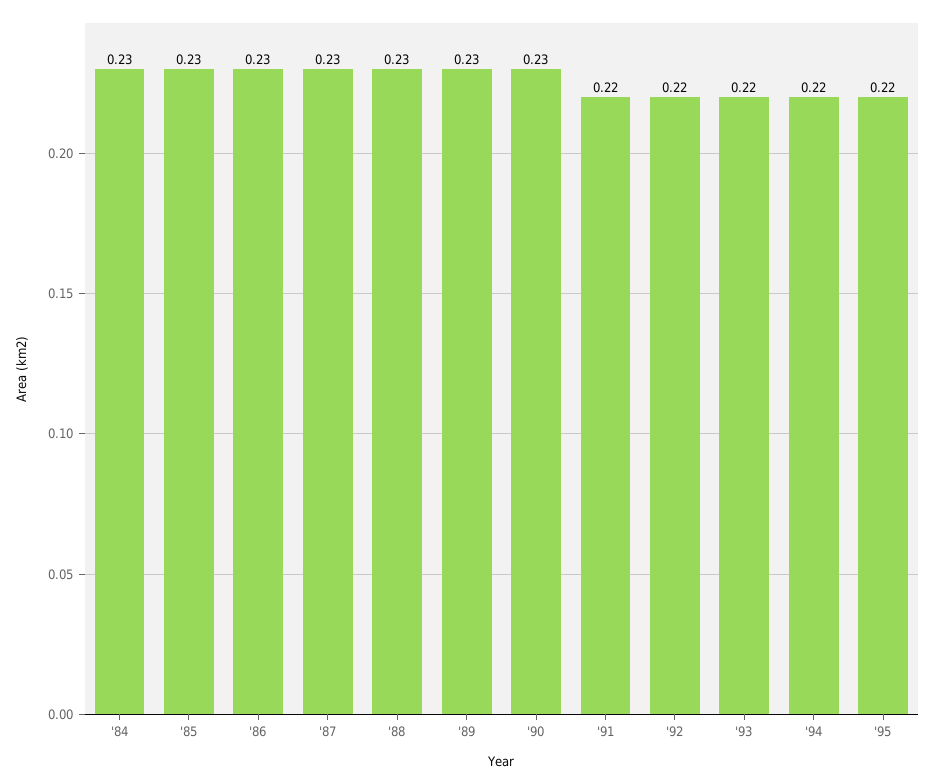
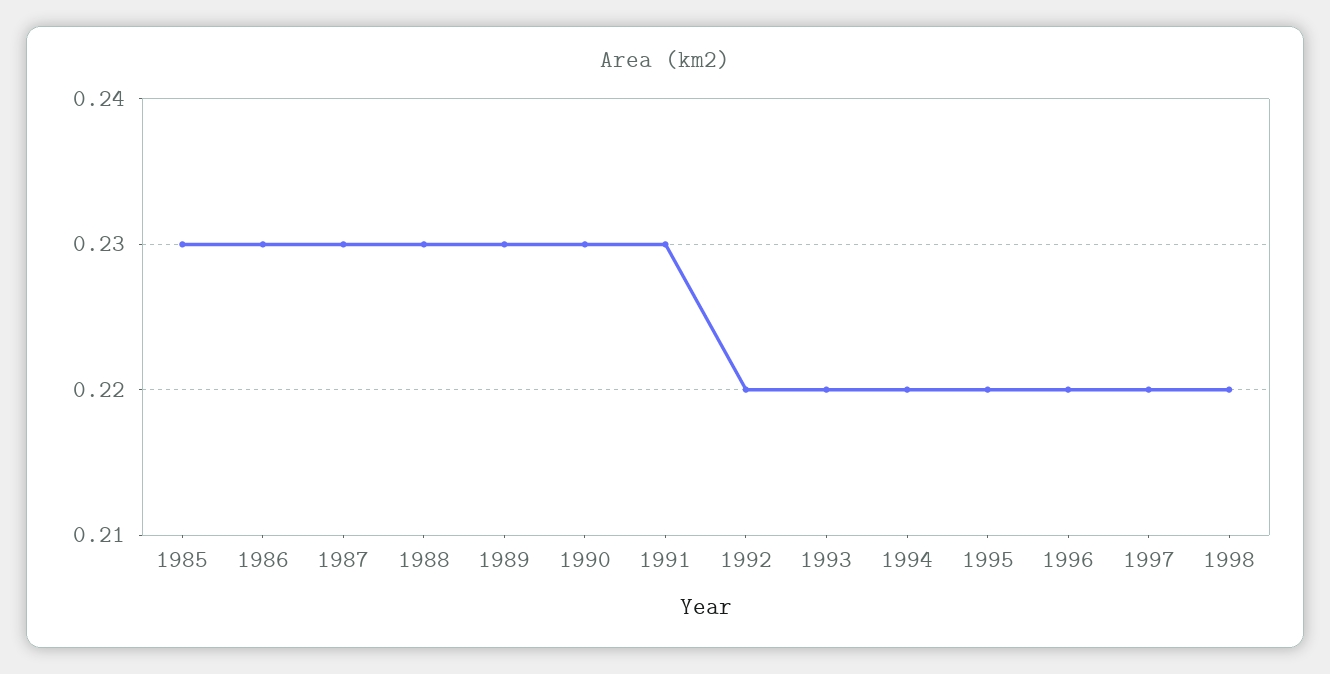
'84: 0.23 -> none
'91: 0.22 -> 0.23
1996: none -> 0.22
1997: none -> 0.22
1998: none -> 0.22

